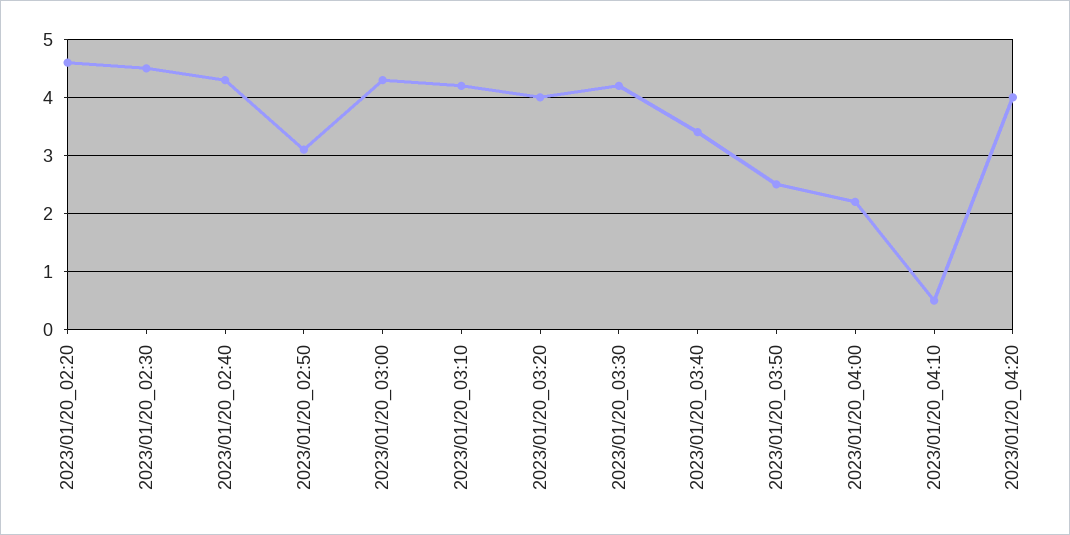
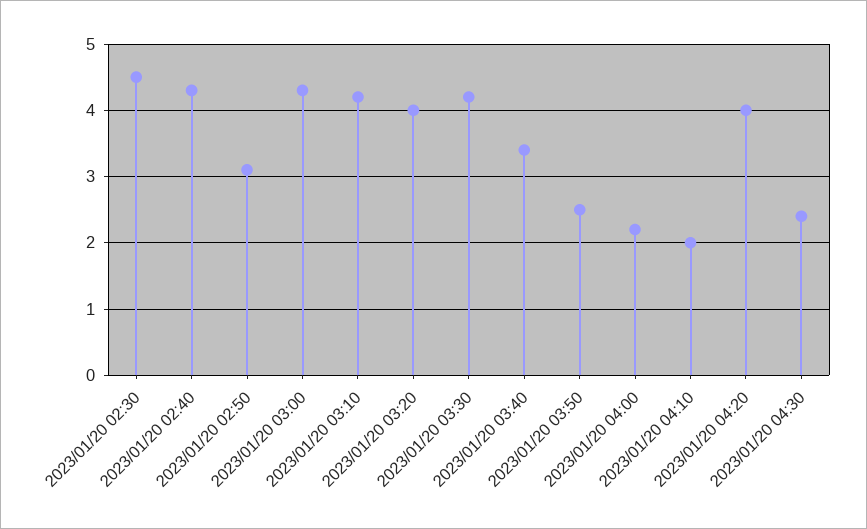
2023/01/20_02:20: 4.5 -> none
2023/01/20_04:10: 0.5 -> 2
2023/01/20 04:30: none -> 2.4

